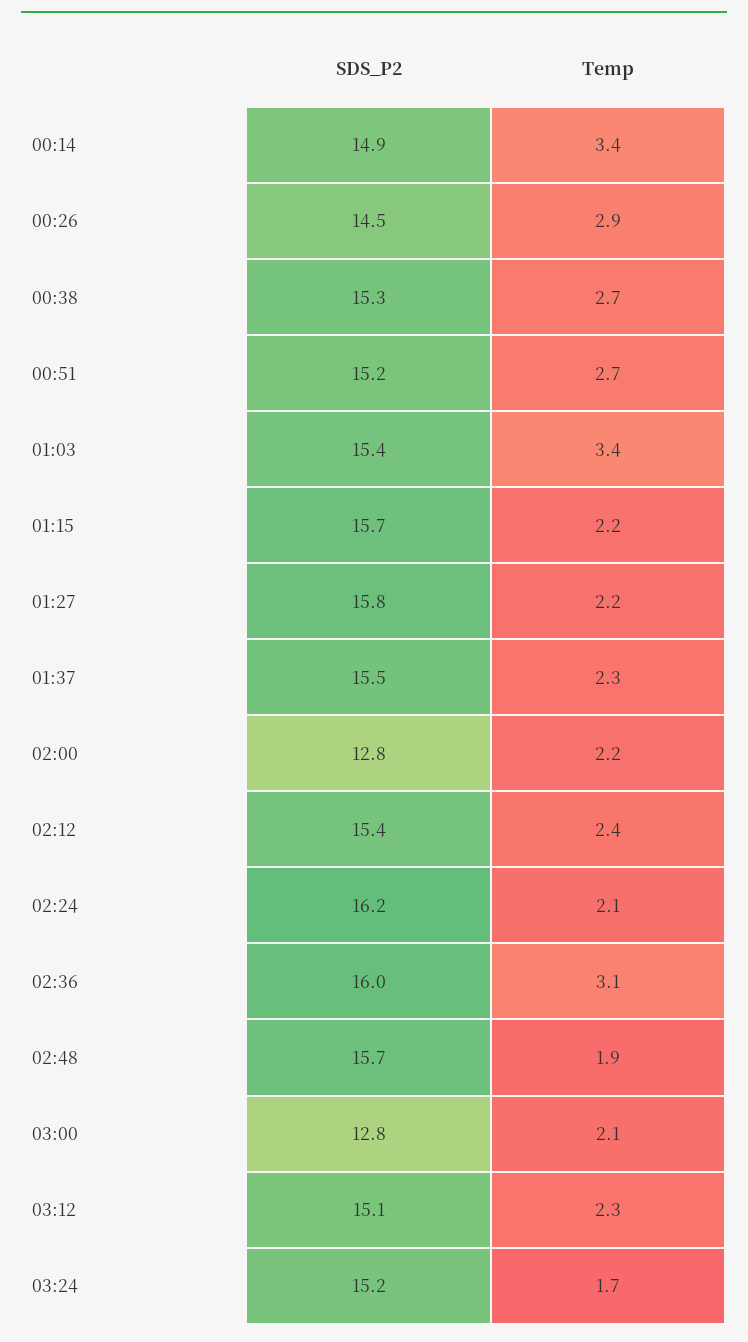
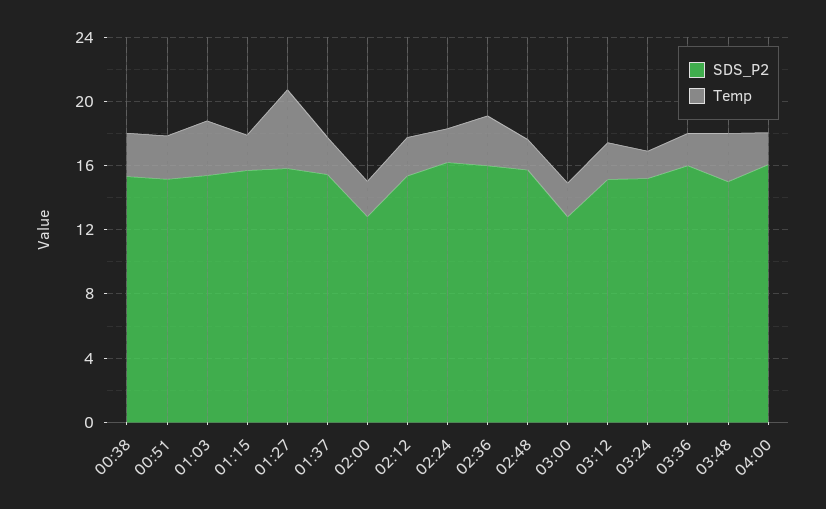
SDS_P2, 00:14: 14.9 -> none
Temp, 00:14: 3.4 -> none
SDS_P2, 00:26: 14.5 -> none
Temp, 00:26: 2.9 -> none
Temp, 01:27: 2.2 -> 5
SDS_P2, 03:36: none -> 16
Temp, 03:36: none -> 2
SDS_P2, 03:48: none -> 15
Temp, 03:48: none -> 3
SDS_P2, 04:00: none -> 16
Temp, 04:00: none -> 2

